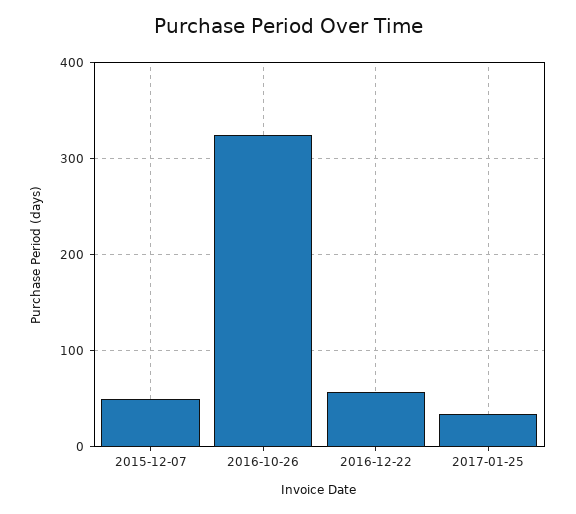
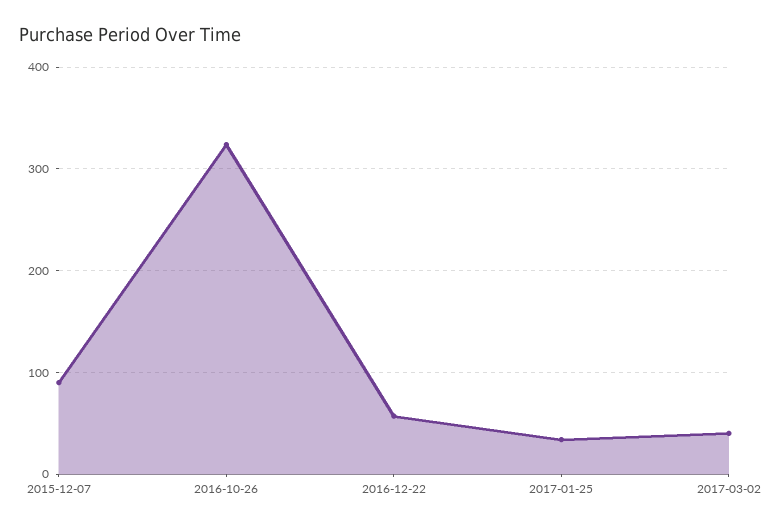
2015-12-07: 50 -> 90
2017-03-02: none -> 40

